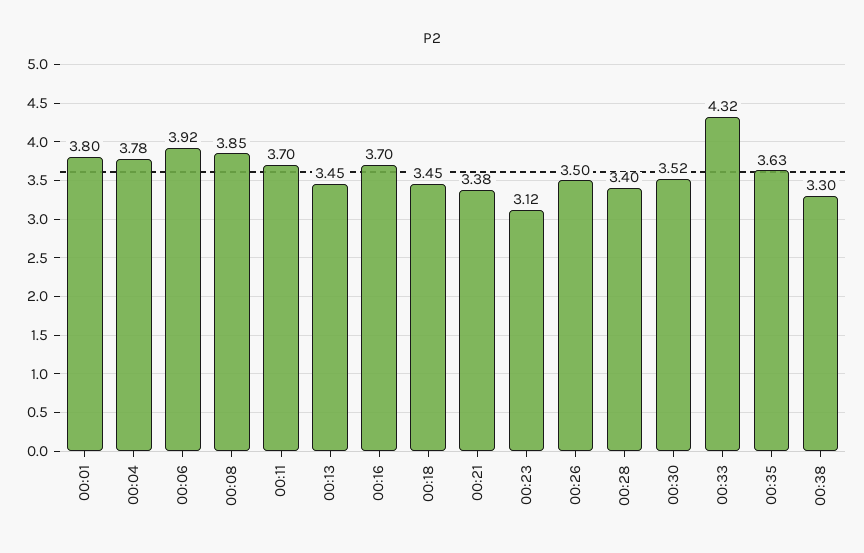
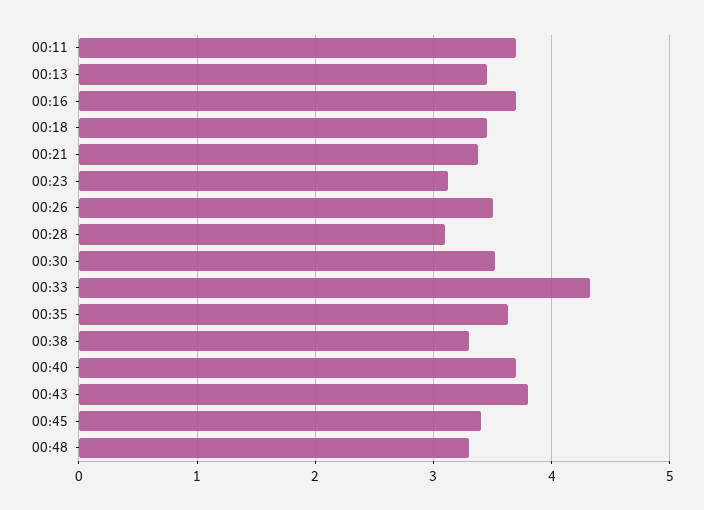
00:01: 3.8 -> none
00:04: 3.78 -> none
00:06: 3.92 -> none
00:08: 3.85 -> none
00:28: 3.4 -> 3.1
00:40: none -> 3.7
00:43: none -> 3.8
00:45: none -> 3.4
00:48: none -> 3.3

